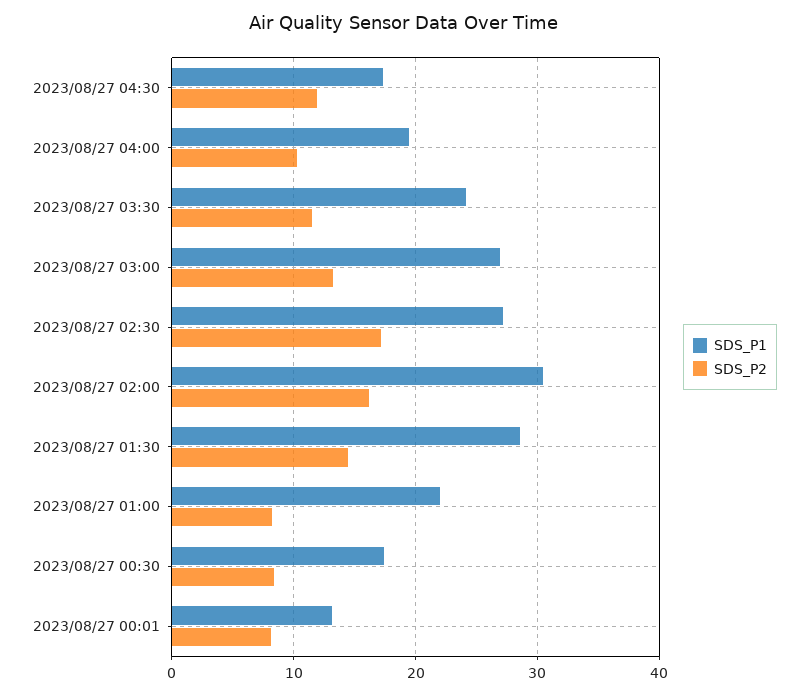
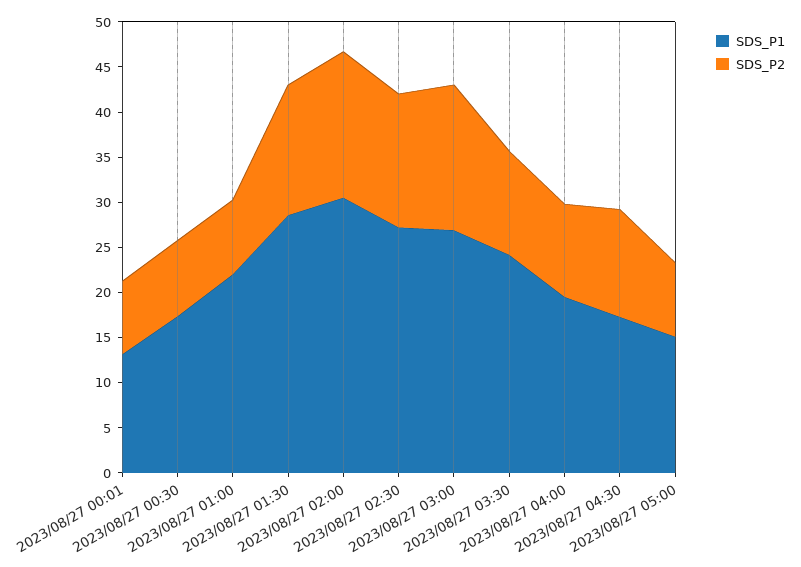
SDS_P2, 2023/08/27 03:00: 13 -> 16
SDS_P2, 2023/08/27 02:30: 17 -> 15
SDS_P1, 2023/08/27 05:00: none -> 15
SDS_P2, 2023/08/27 05:00: none -> 8

